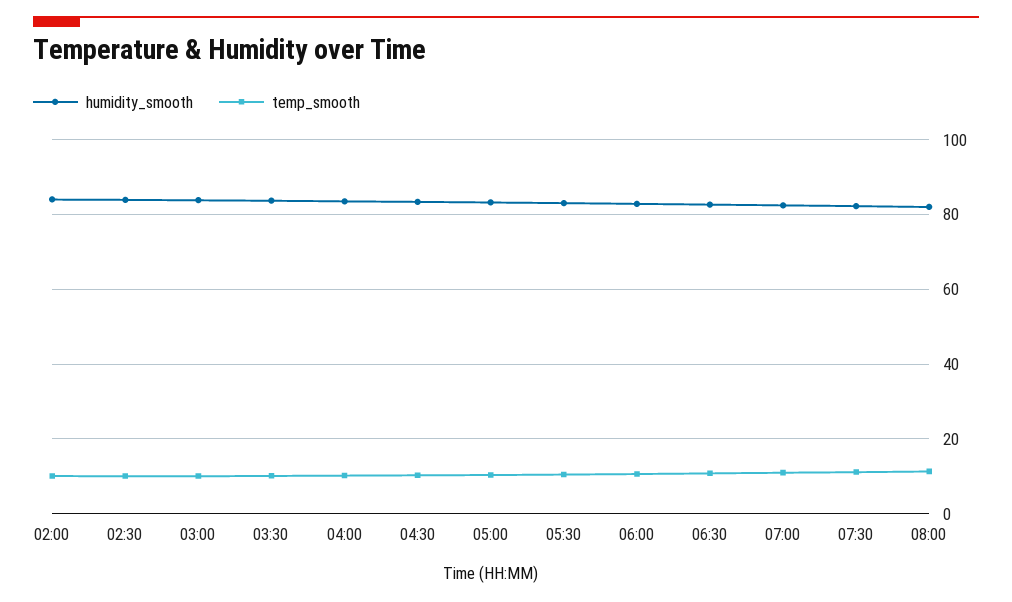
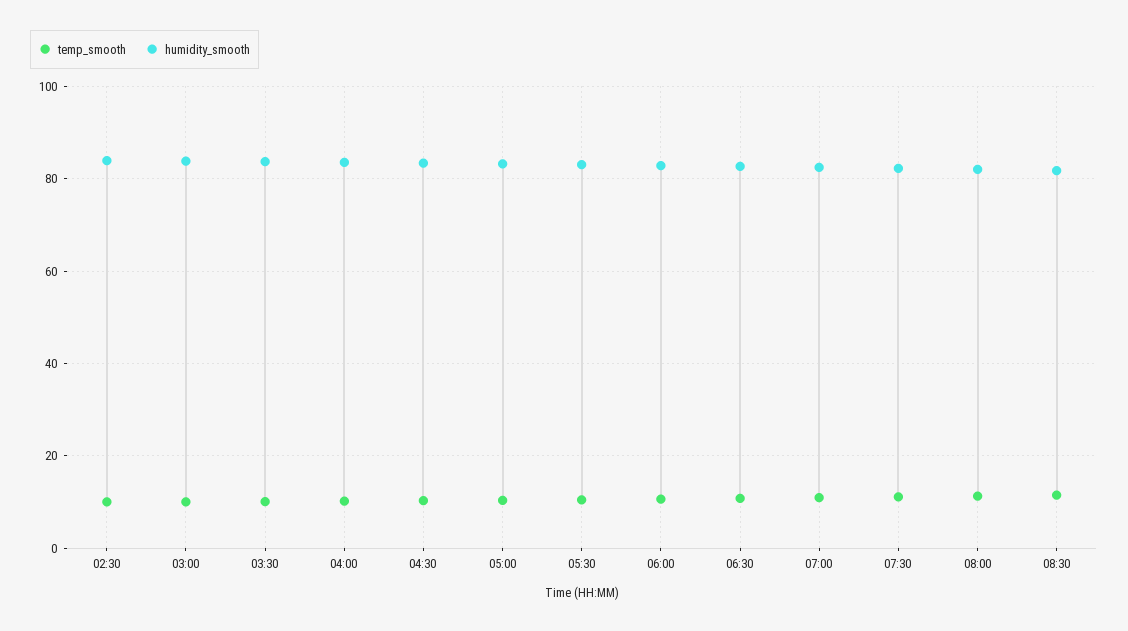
humidity_smooth, 02:00: 84 -> none
temp_smooth, 02:00: 10 -> none
temp_smooth, 08:30: none -> 12
humidity_smooth, 08:30: none -> 82

